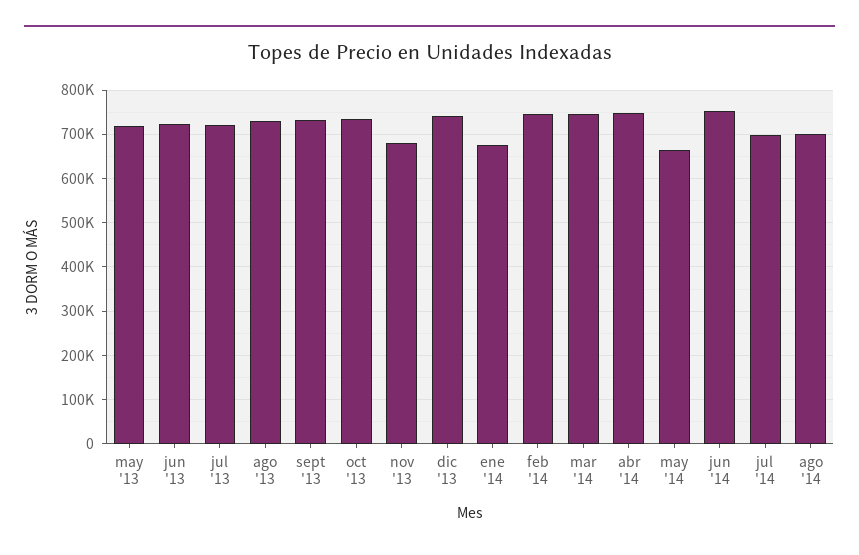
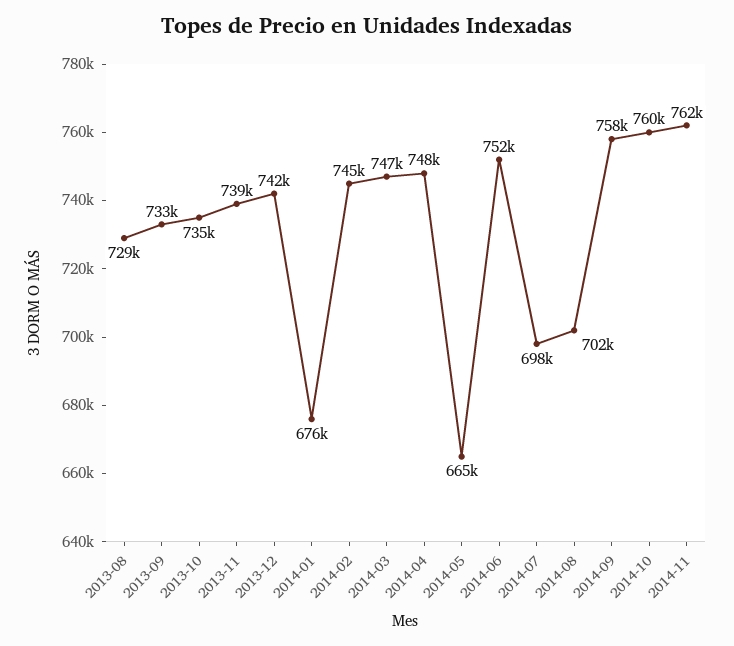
may '13: 720000 -> none
jun '13: 720000 -> none
jul '13: 720000 -> none
nov '13: 680000 -> 739000
2014-09: none -> 758000
2014-10: none -> 760000
2014-11: none -> 762000

